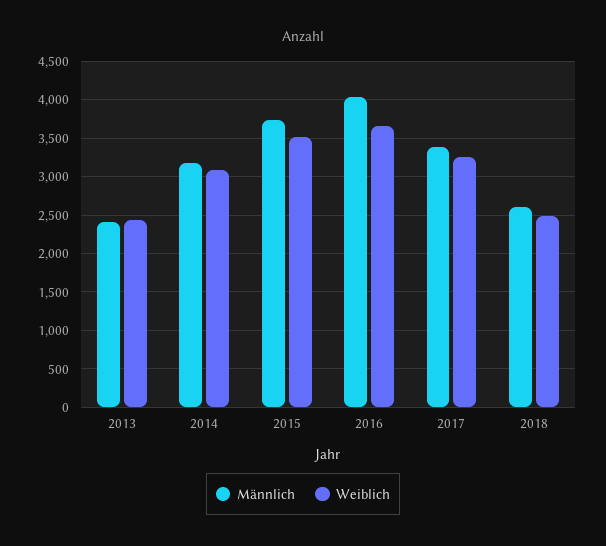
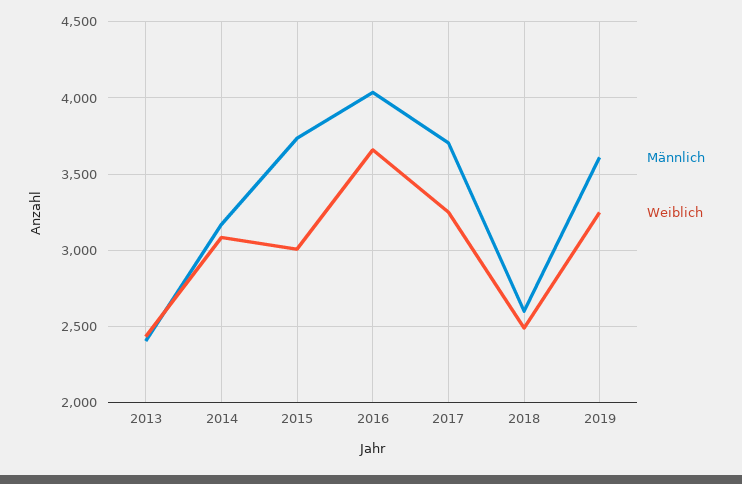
Weiblich, 2015: 3500 -> 3000
Männlich, 2017: 3400 -> 3700
Männlich, 2019: none -> 3600
Weiblich, 2019: none -> 3250

